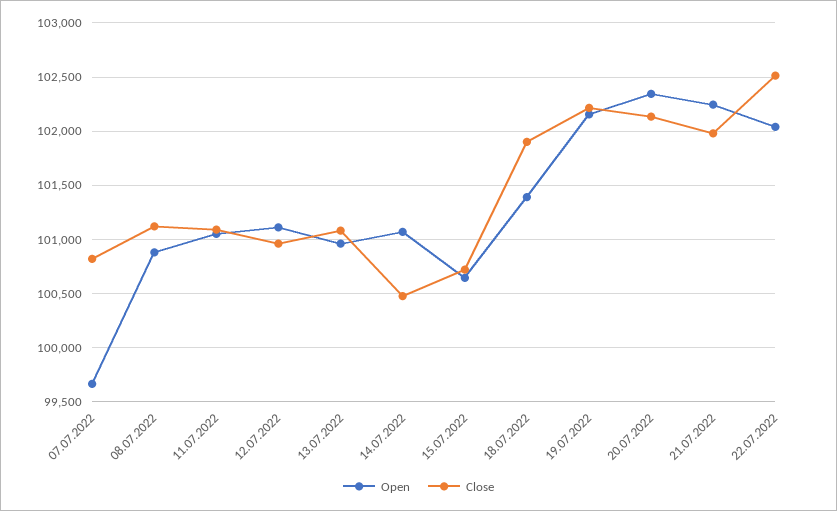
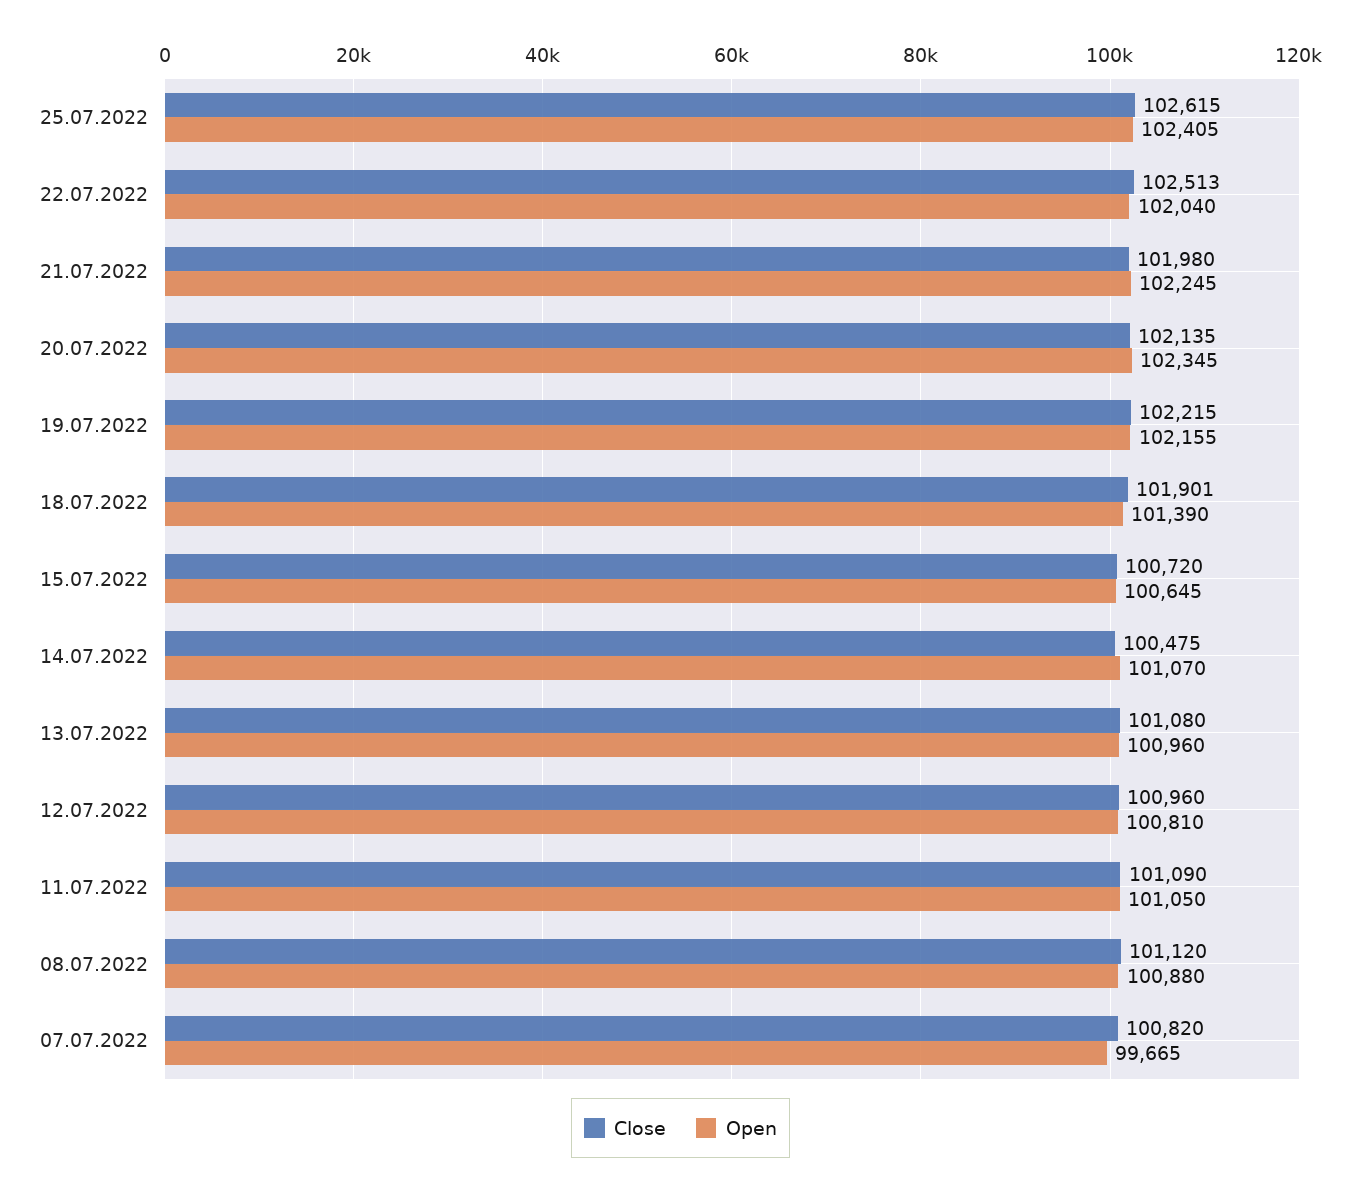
Open, 12.07.2022: 101100 -> 100810
Close, 25.07.2022: none -> 102615
Open, 25.07.2022: none -> 102405

